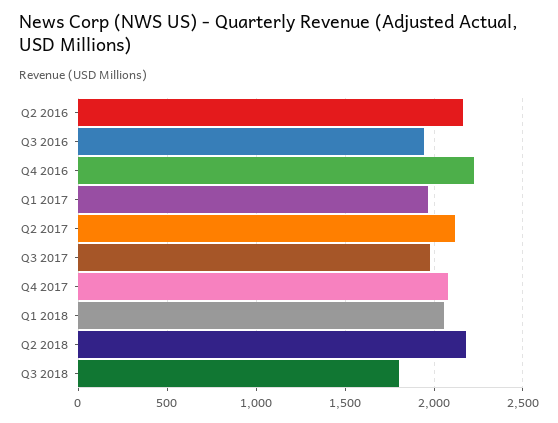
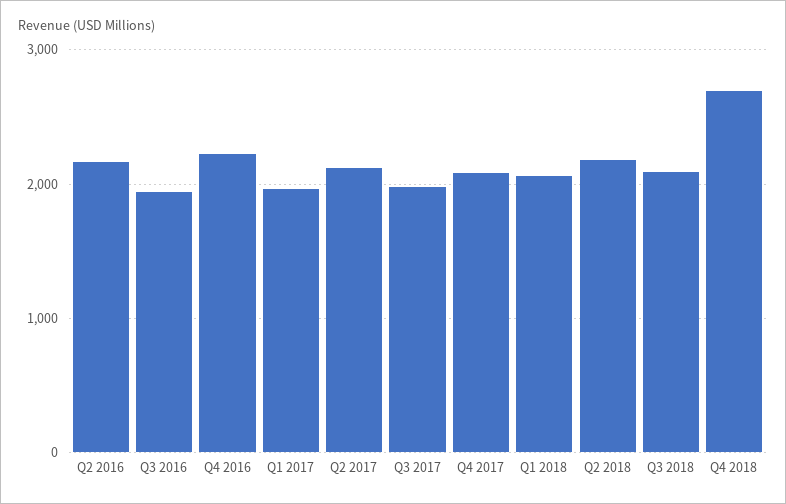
Q3 2018: 1800 -> 2100
Q4 2018: none -> 2700

